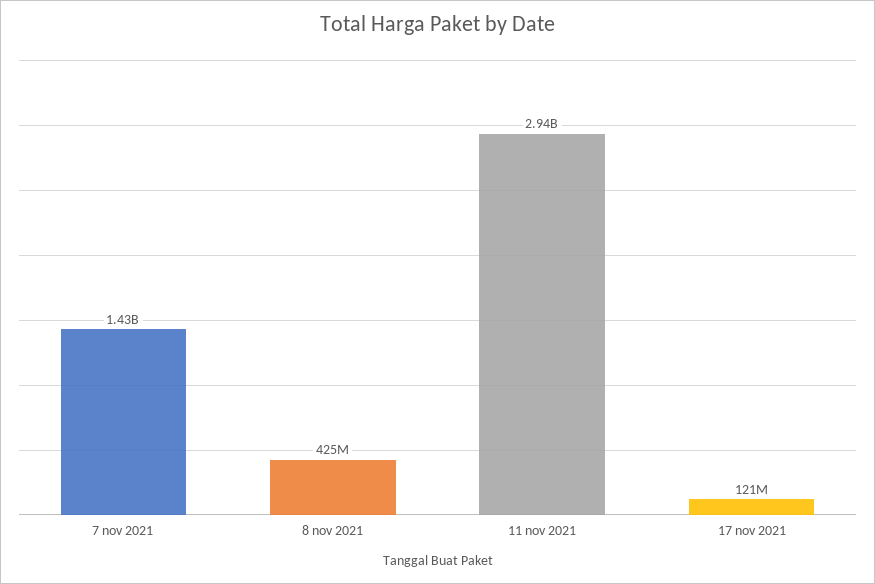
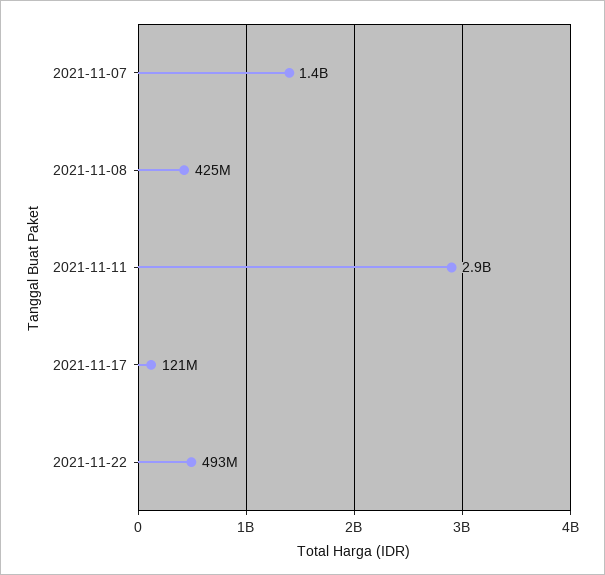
2021-11-22: none -> 493000000

